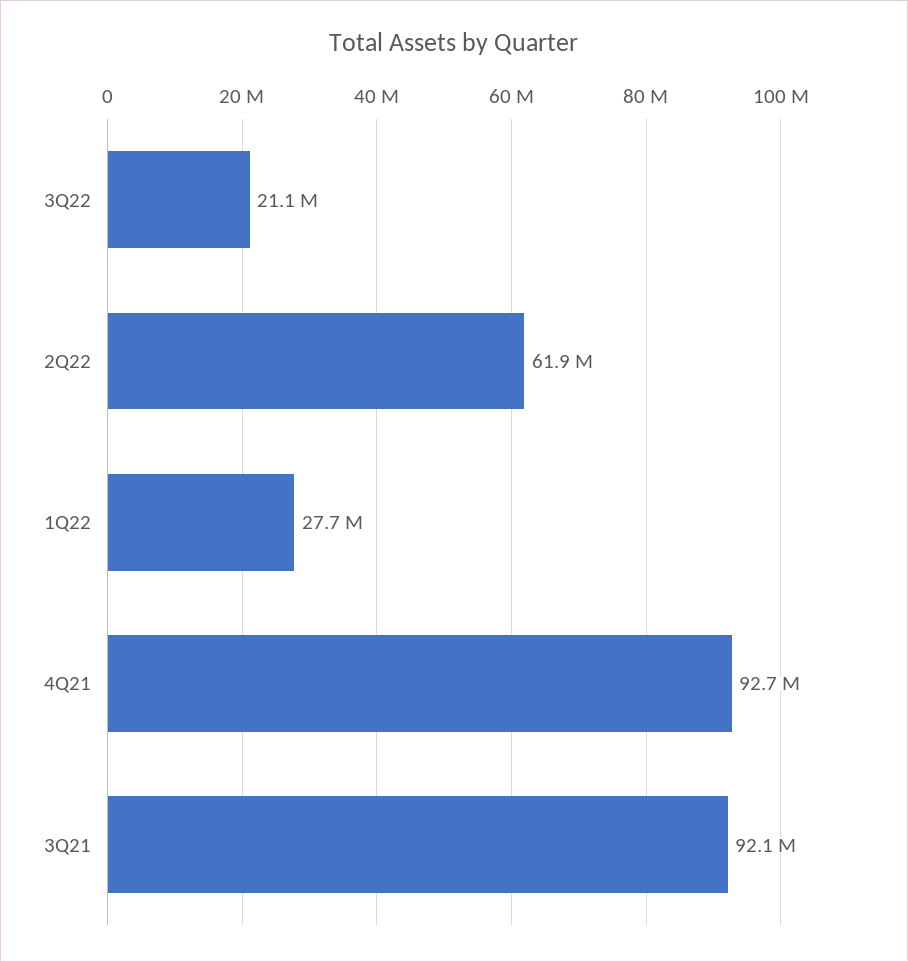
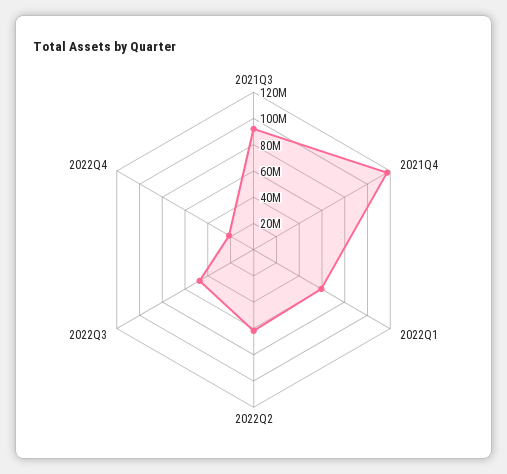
3Q22: 21100000 -> 50000000
1Q22: 27700000 -> 60000000
4Q21: 92700000 -> 120000000
2022Q4: none -> 20000000

